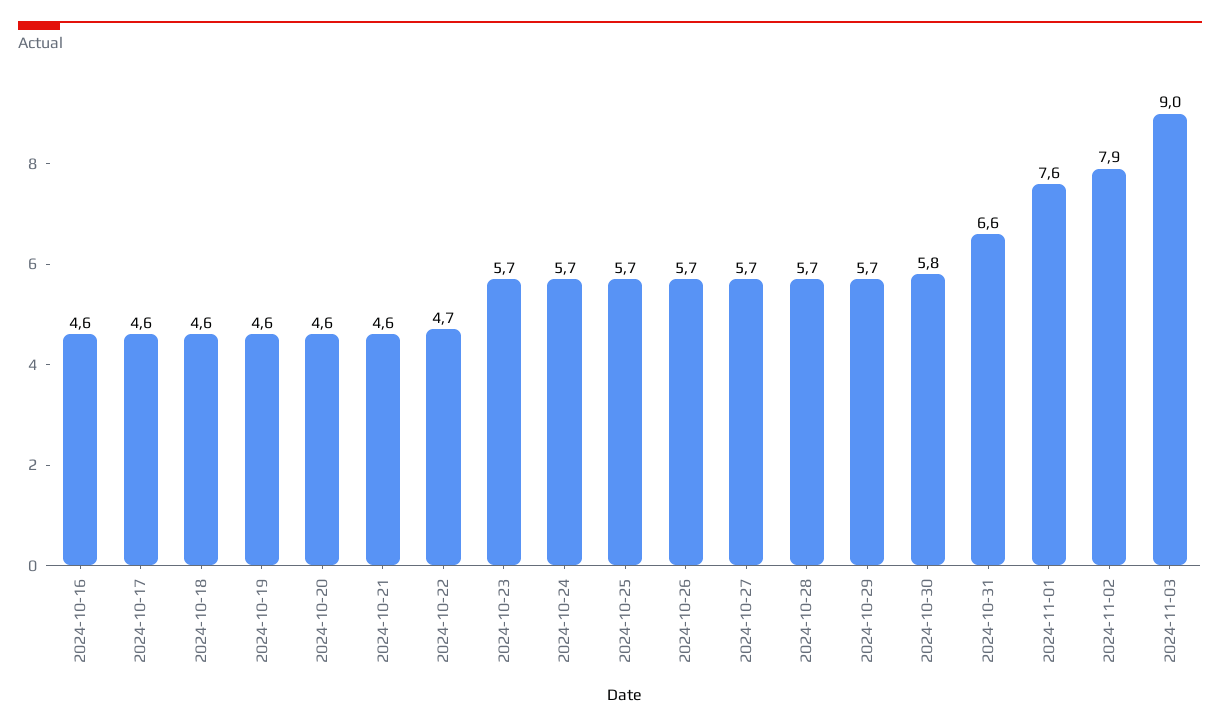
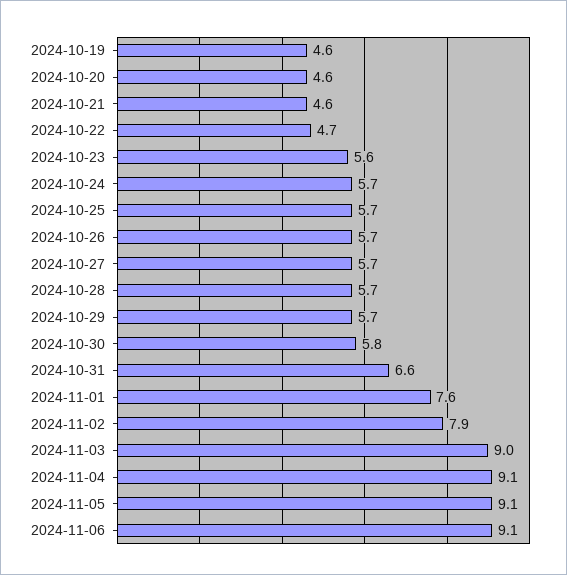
2024-10-16: 4.6 -> none
2024-10-17: 4.6 -> none
2024-10-18: 4.6 -> none
2024-10-23: 5.7 -> 5.6
2024-11-04: none -> 9.1
2024-11-05: none -> 9.1
2024-11-06: none -> 9.1

